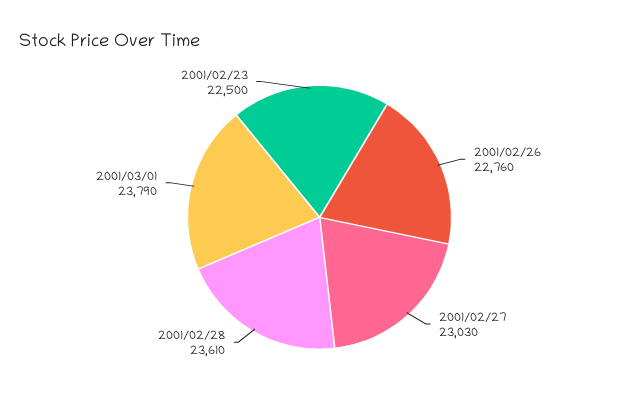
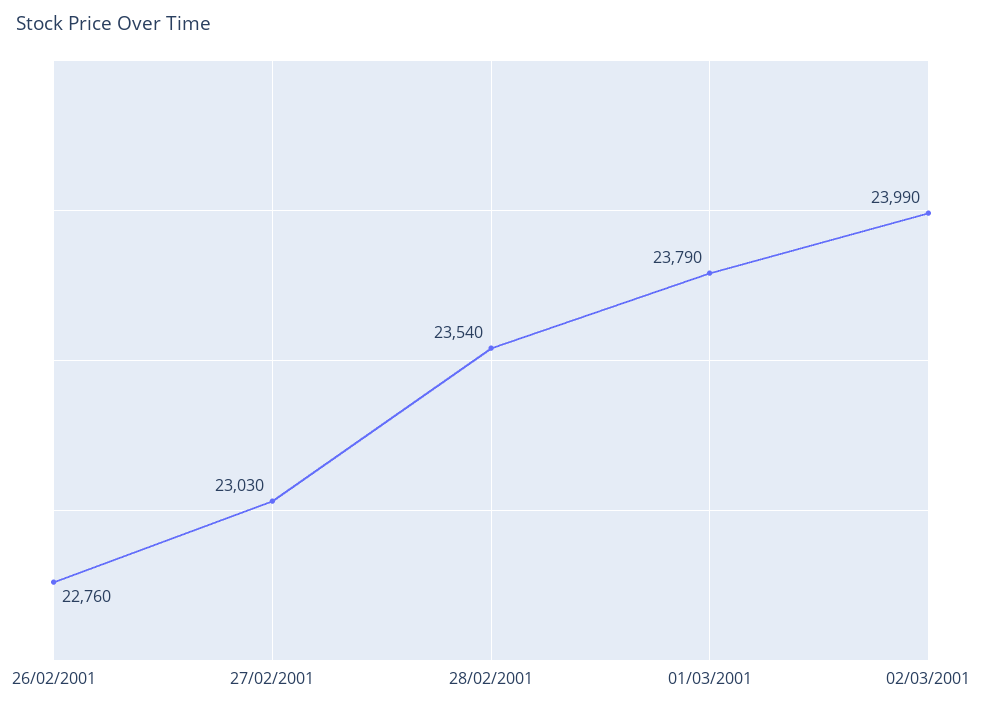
2001/02/28: 23610 -> 23540
2001/02/23: 22500 -> none
02/03/2001: none -> 23990

